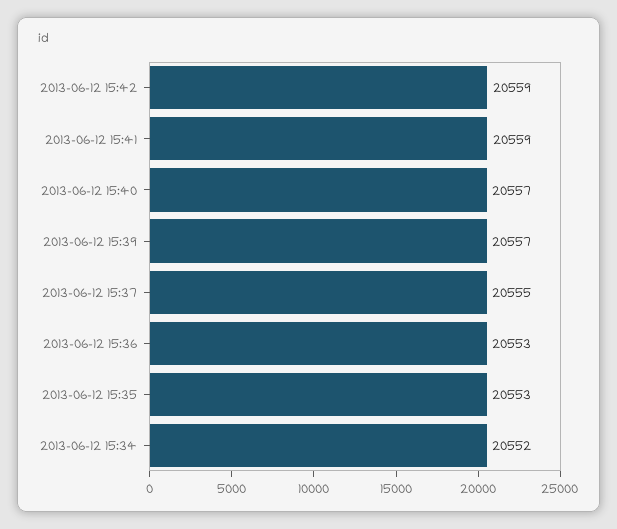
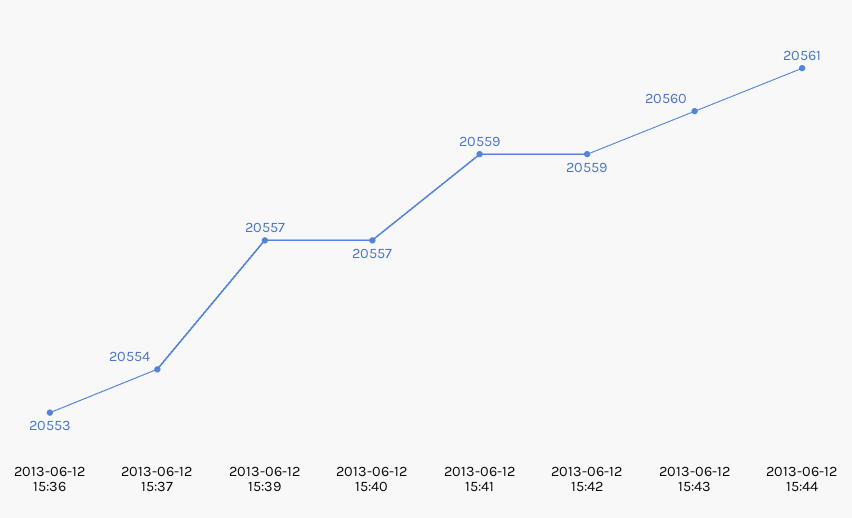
2013-06-12 15:37: 20555 -> 20554
2013-06-12 15:35: 20553 -> none
2013-06-12 15:34: 20552 -> none
2013-06-12 15:43: none -> 20560
2013-06-12 15:44: none -> 20561

